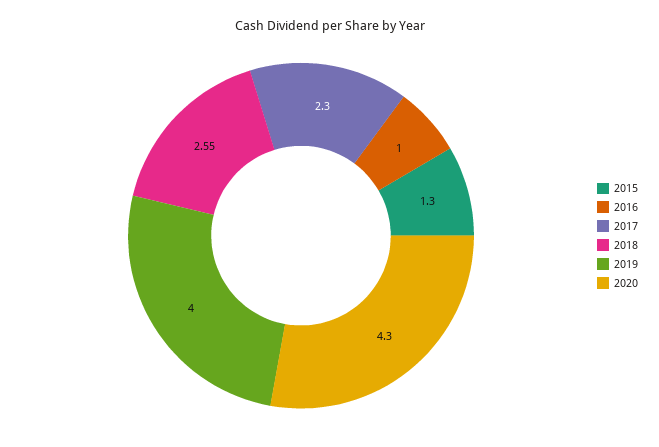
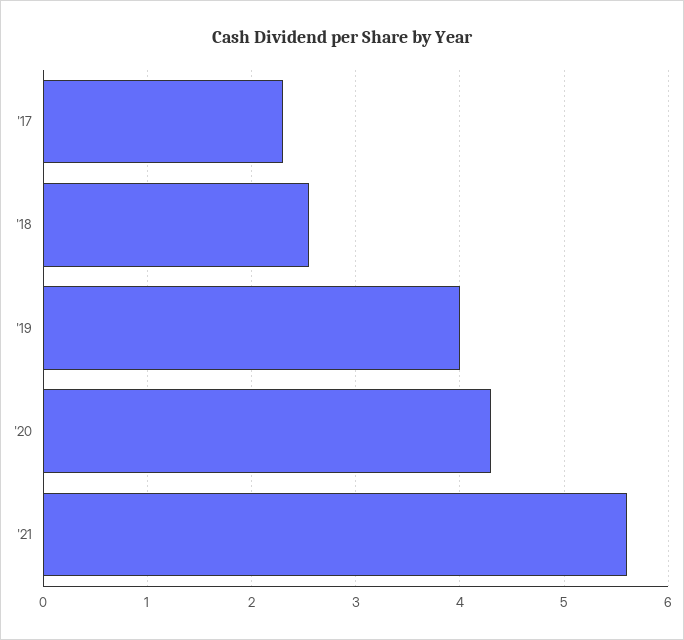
2015: 1.3 -> none
2016: 1 -> none
'21: none -> 5.6

